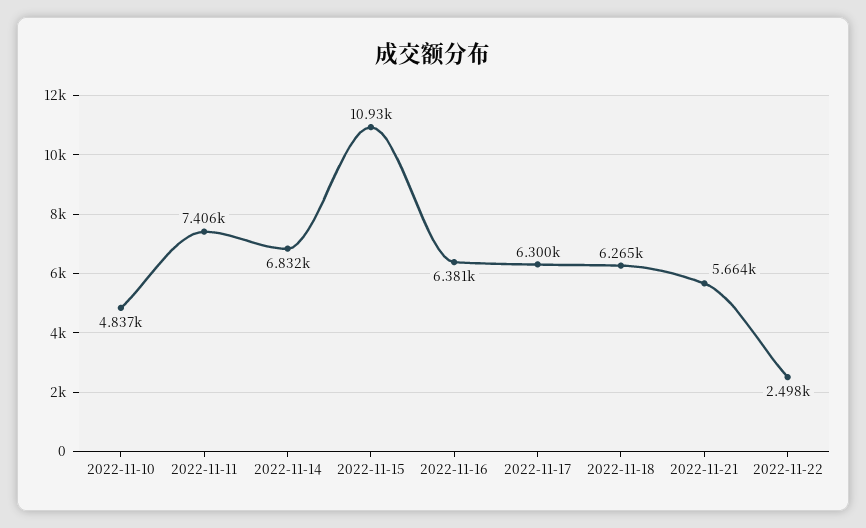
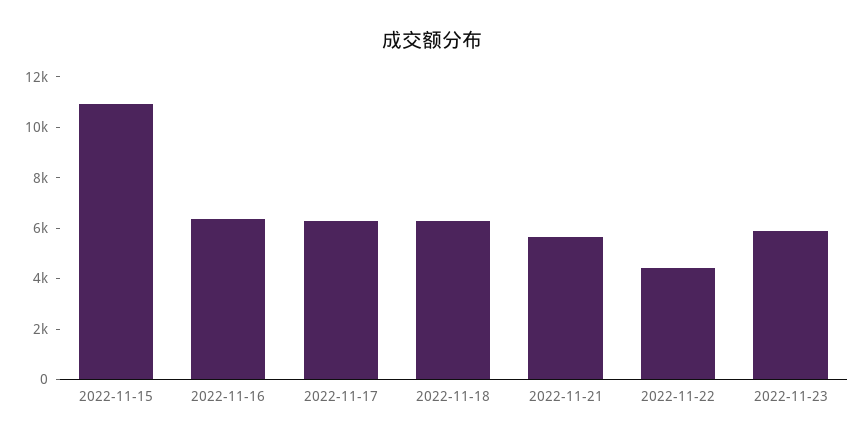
2022-11-10: 4837 -> none
2022-11-11: 7406 -> none
2022-11-14: 6832 -> none
2022-11-22: 2498 -> 4500
2022-11-23: none -> 6000

